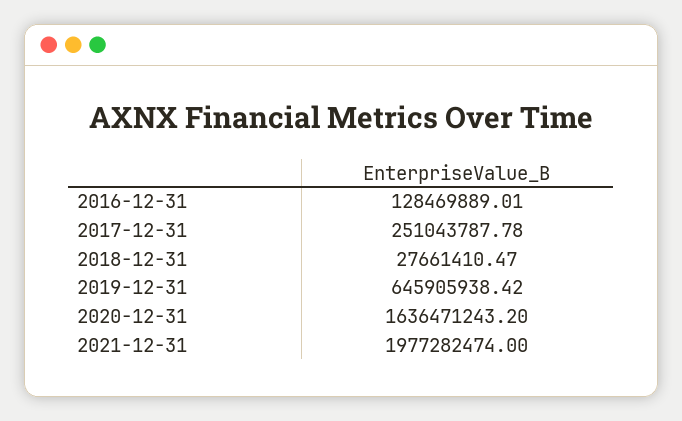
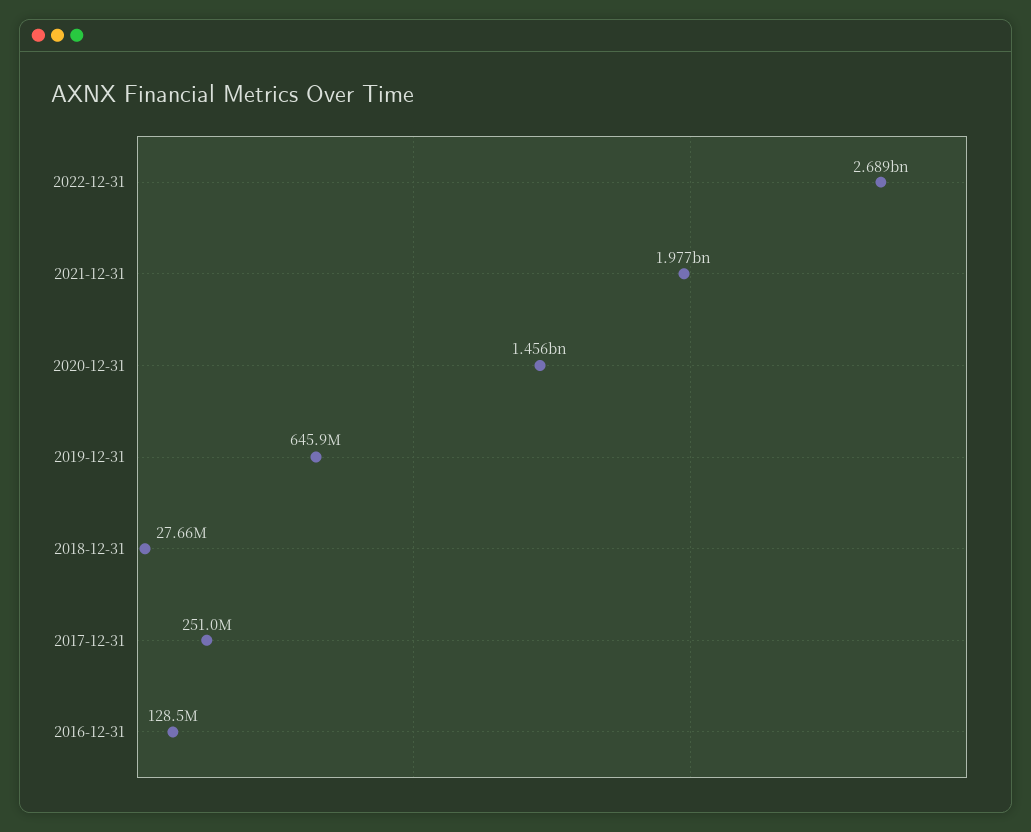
2020-12-31: 1636471243.2 -> 1456000000
2022-12-31: none -> 2689000000

